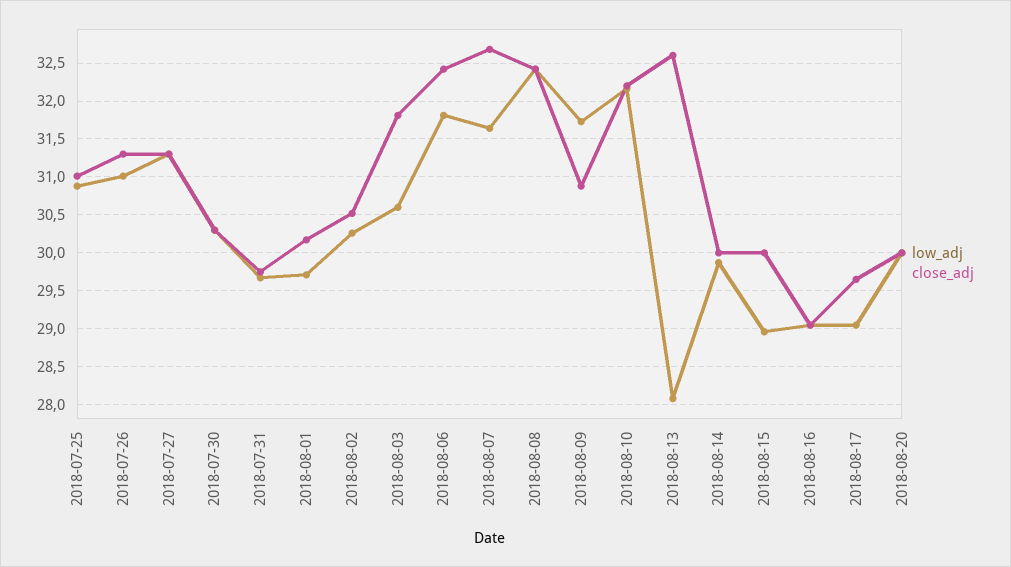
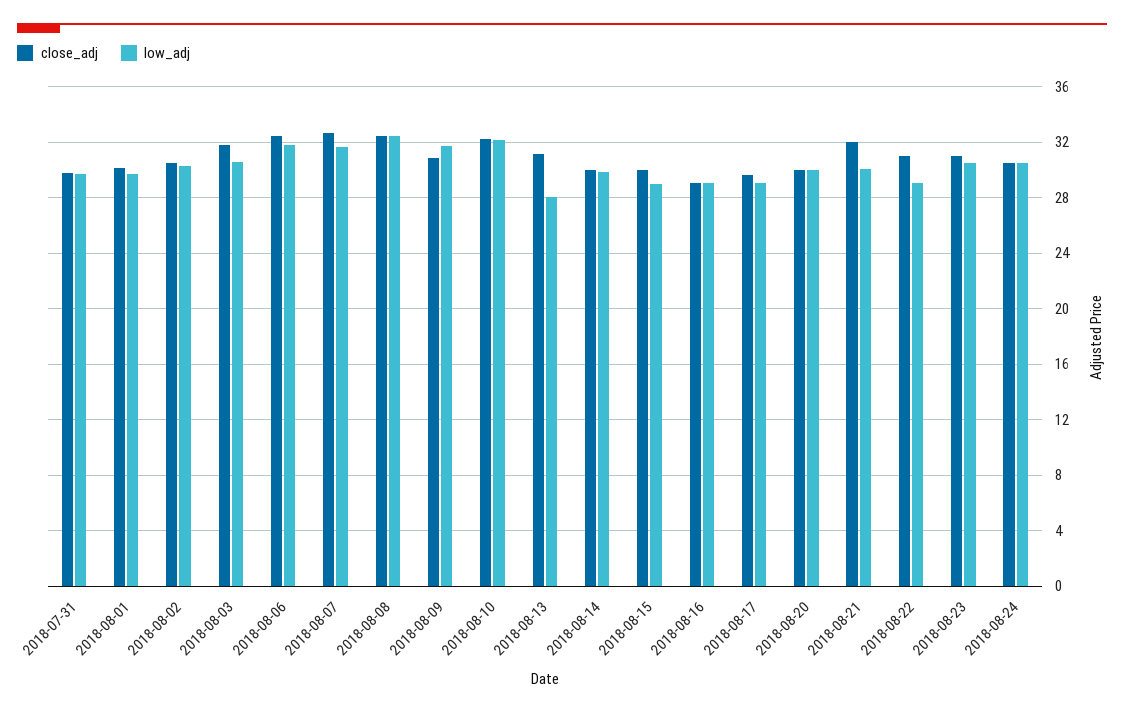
low_adj, 2018-07-25: 30.9 -> none
close_adj, 2018-07-25: 31 -> none
low_adj, 2018-07-26: 31 -> none
close_adj, 2018-07-26: 31.3 -> none
low_adj, 2018-07-27: 31.3 -> none
close_adj, 2018-07-27: 31.3 -> none
low_adj, 2018-07-30: 30.3 -> none
close_adj, 2018-07-30: 30.3 -> none
close_adj, 2018-08-13: 32.6 -> 31
close_adj, 2018-08-21: none -> 32
low_adj, 2018-08-21: none -> 30
close_adj, 2018-08-22: none -> 31
low_adj, 2018-08-22: none -> 29
close_adj, 2018-08-23: none -> 31
low_adj, 2018-08-23: none -> 30.5
close_adj, 2018-08-24: none -> 30.5
low_adj, 2018-08-24: none -> 30.5

